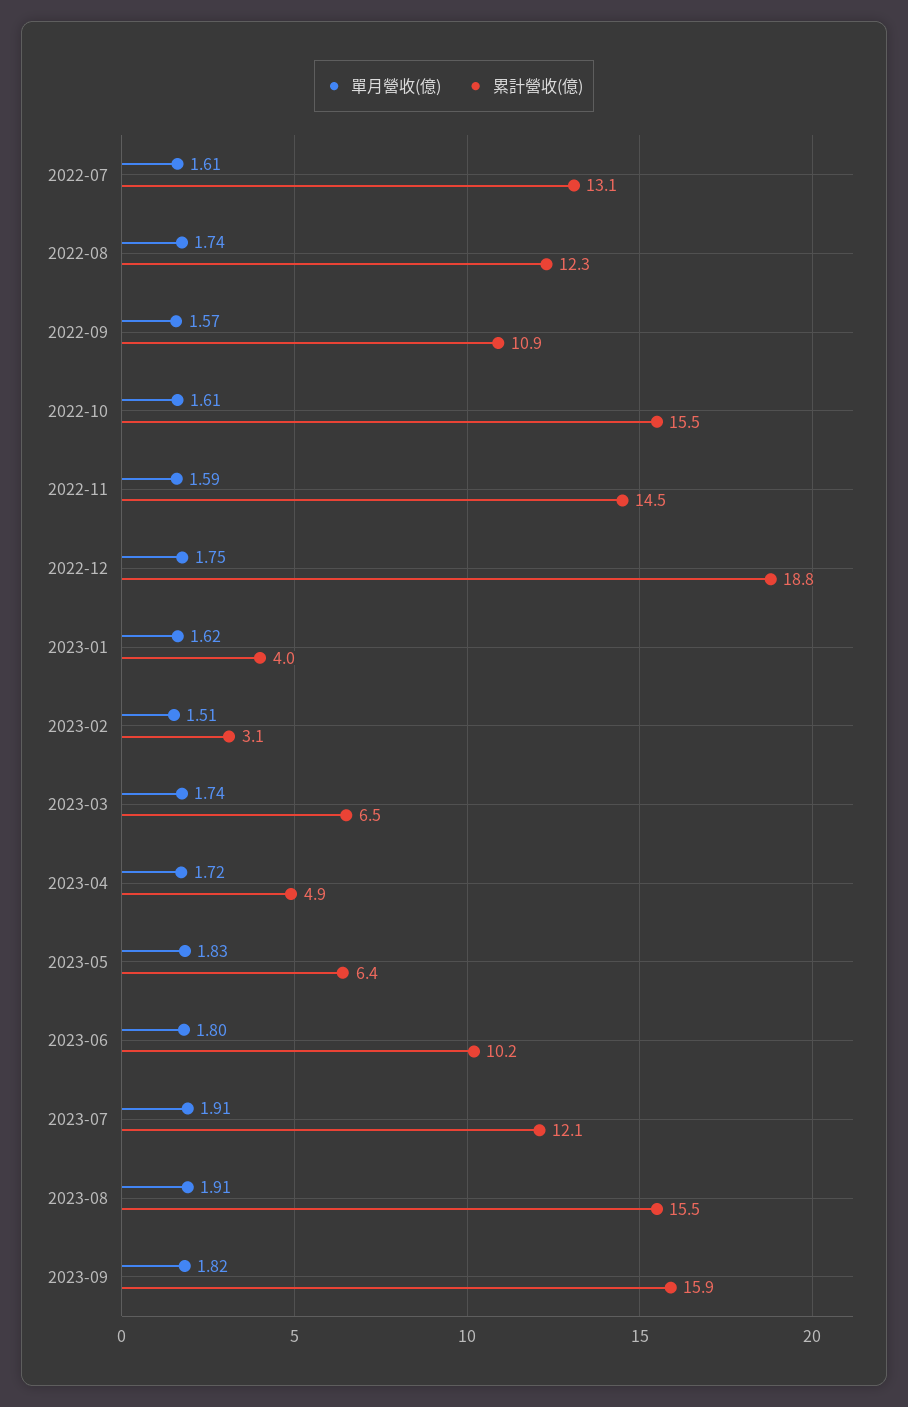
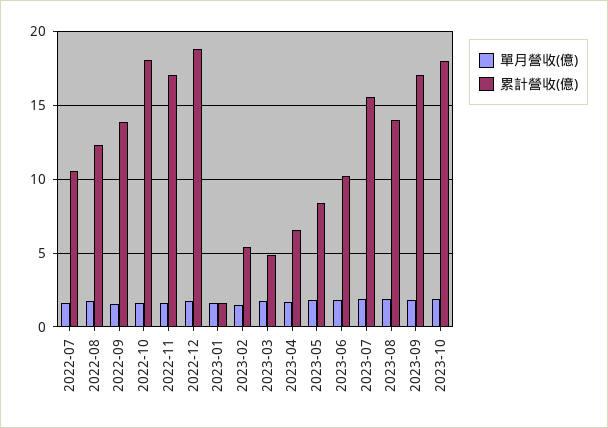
累計營收(億), 2022-07: 13.1 -> 10.5
累計營收(億), 2022-09: 10.9 -> 14
累計營收(億), 2022-10: 15.5 -> 18
累計營收(億), 2022-11: 14.5 -> 17
累計營收(億), 2023-01: 4 -> 1.5
累計營收(億), 2023-02: 3.1 -> 5.5
累計營收(億), 2023-03: 6.5 -> 5
累計營收(億), 2023-04: 4.9 -> 6.5
累計營收(億), 2023-05: 6.4 -> 8.5
累計營收(億), 2023-07: 12.1 -> 15.5
累計營收(億), 2023-08: 15.5 -> 14
累計營收(億), 2023-09: 15.9 -> 17
單月營收(億), 2023-10: none -> 2
累計營收(億), 2023-10: none -> 18

